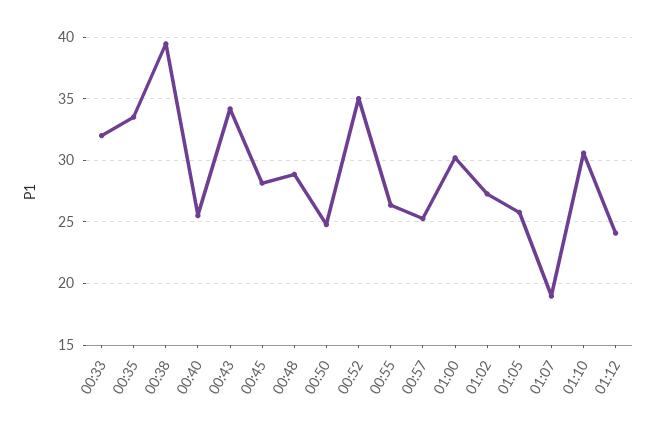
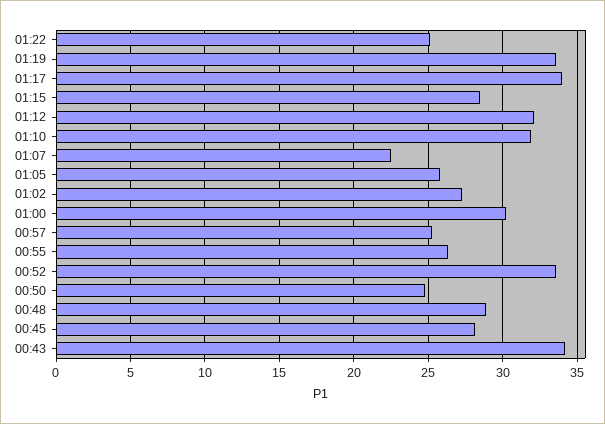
00:33: 32 -> none
00:35: 33.5 -> none
00:38: 39.5 -> none
00:40: 25.5 -> none
00:52: 35 -> 33.5
01:07: 19 -> 22.5
01:10: 30.5 -> 32
01:12: 24 -> 32
01:22: none -> 25
01:19: none -> 33.5
01:17: none -> 34
01:15: none -> 28.5

